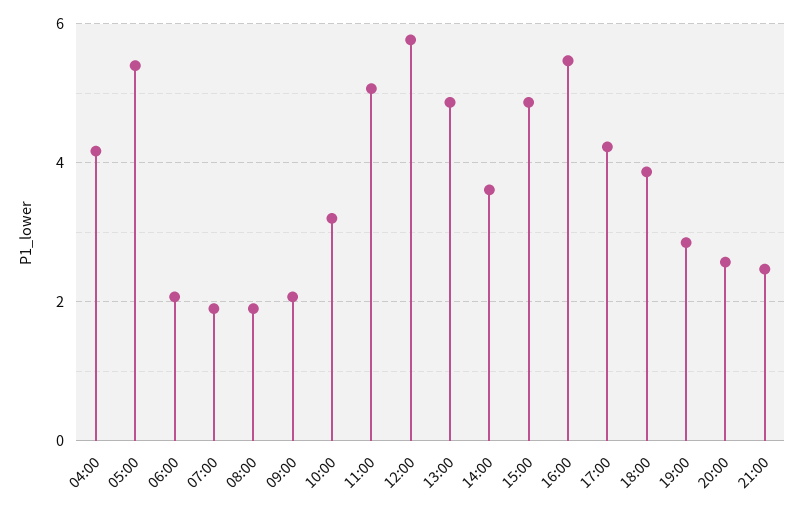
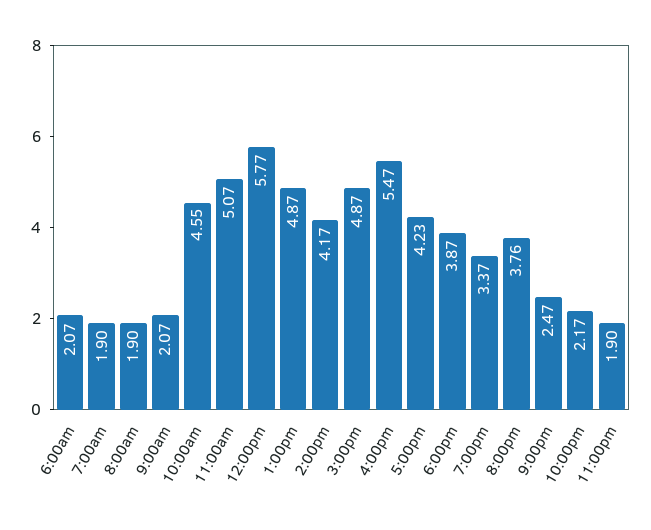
04:00: 4.2 -> none
05:00: 5.4 -> none
10:00: 3.2 -> 4.55
14:00: 3.6 -> 4.17
19:00: 2.8 -> 3.37
20:00: 2.6 -> 3.76
10:00pm: none -> 2.17
11:00pm: none -> 1.9

